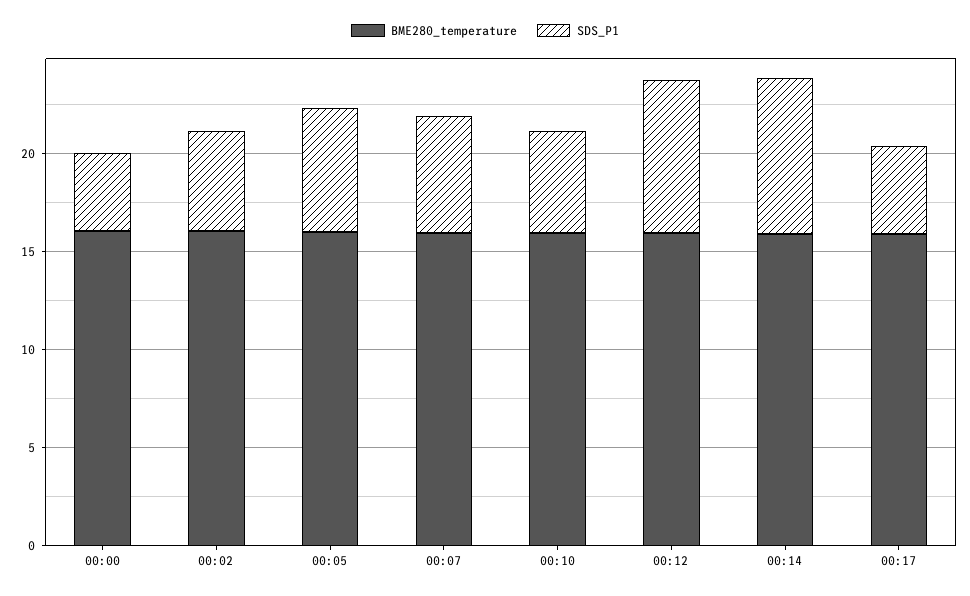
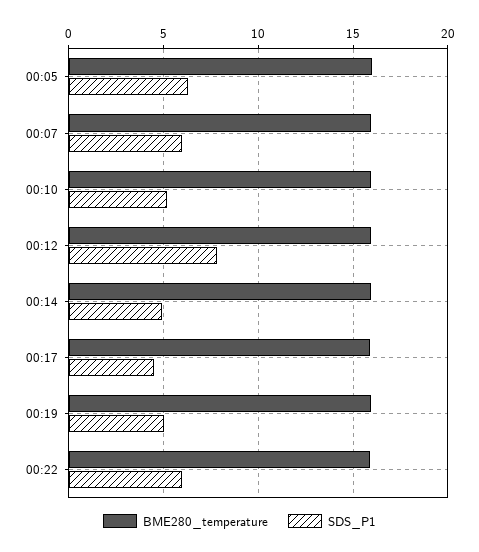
BME280_temperature, 00:00: 16 -> none
SDS_P1, 00:00: 4 -> none
BME280_temperature, 00:02: 16 -> none
SDS_P1, 00:02: 5 -> none
SDS_P1, 00:14: 8 -> 5
BME280_temperature, 00:19: none -> 16
SDS_P1, 00:19: none -> 5
BME280_temperature, 00:22: none -> 16
SDS_P1, 00:22: none -> 6

